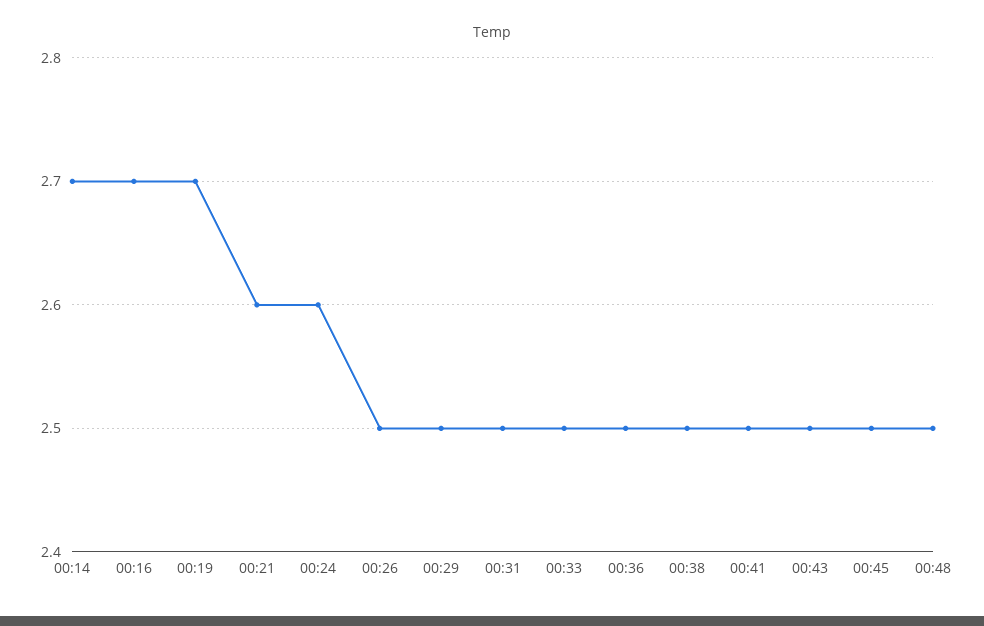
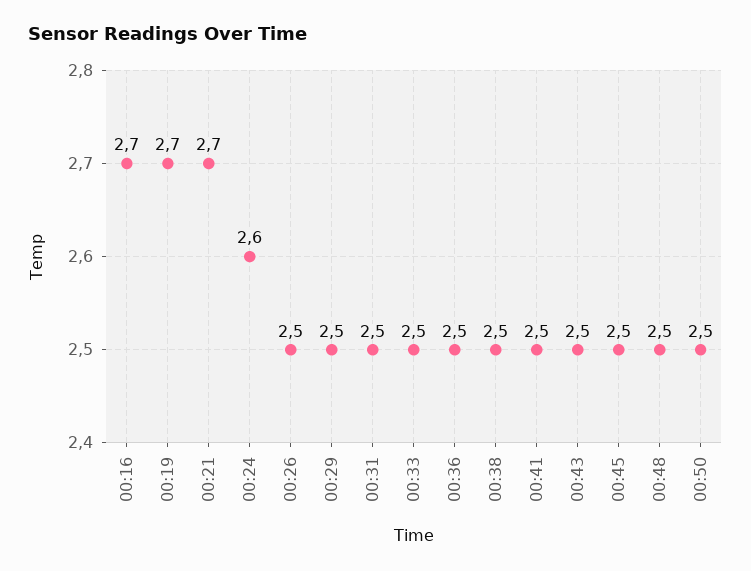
00:14: 2.7 -> none
00:21: 2.6 -> 2.7
00:50: none -> 2.5

